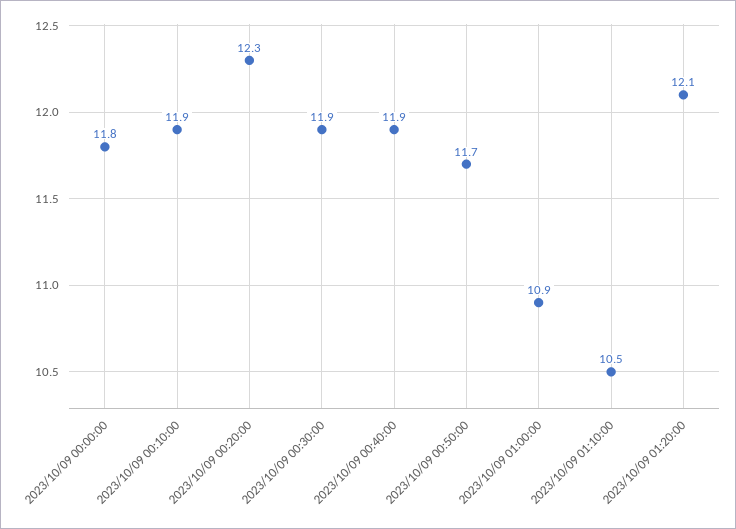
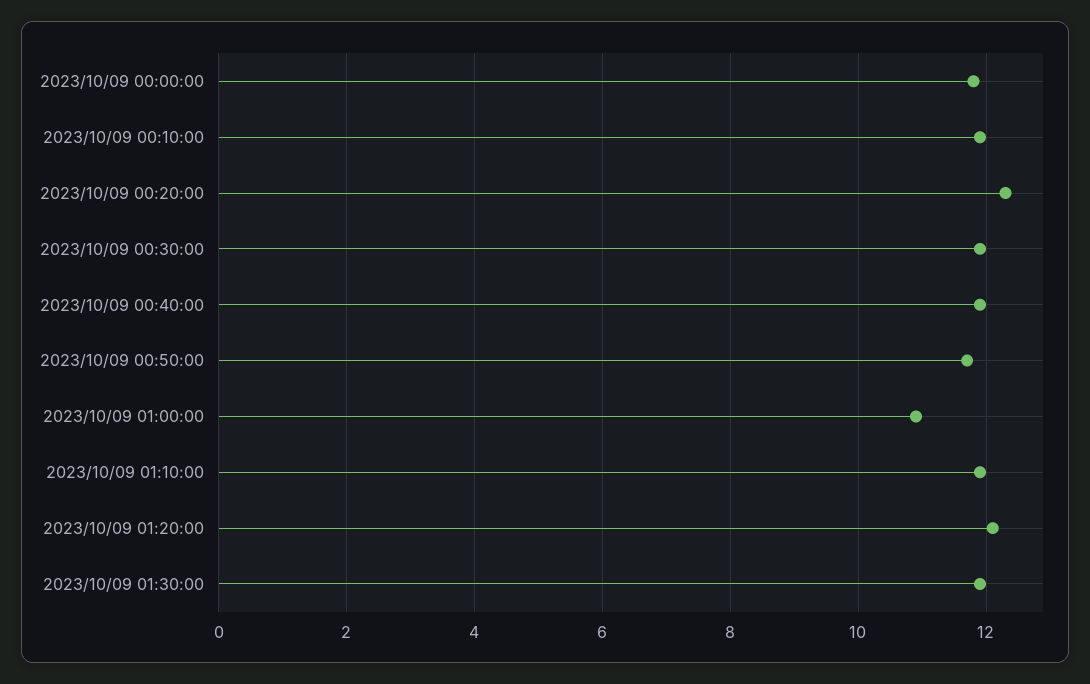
2023/10/09 01:10:00: 10.5 -> 12
2023/10/09 01:30:00: none -> 12

